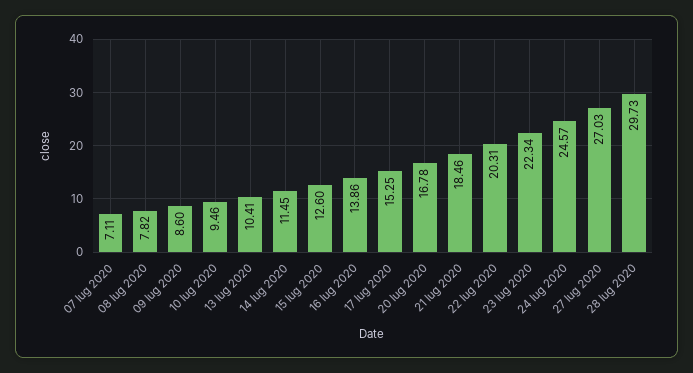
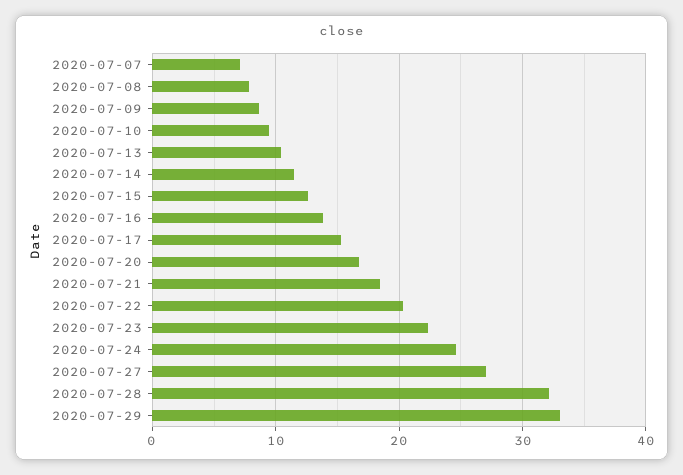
28 lug 2020: 29.73 -> 32
2020-07-29: none -> 33

